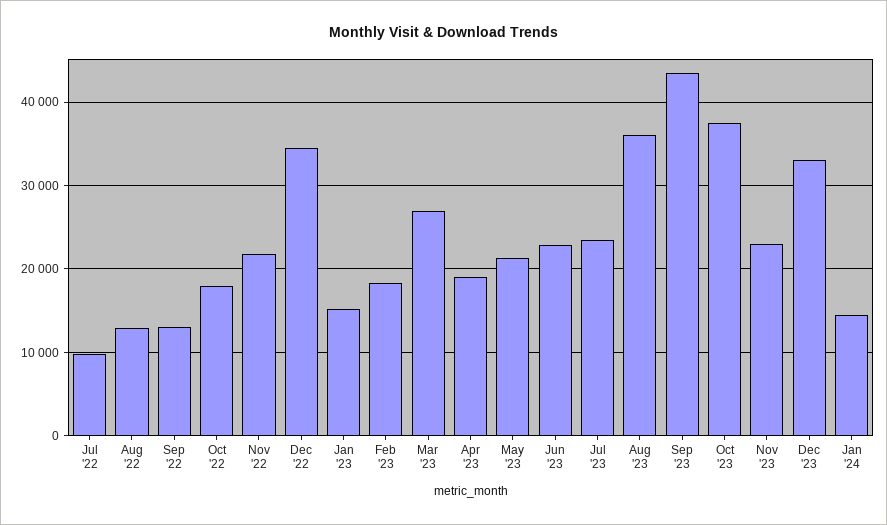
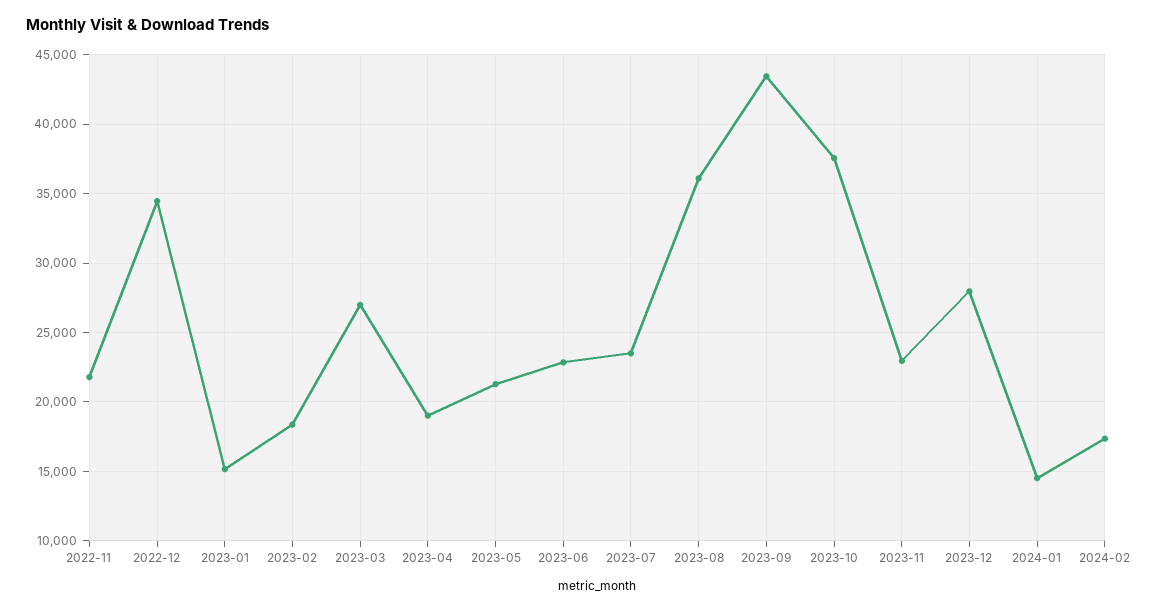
Jul '22: 10000 -> none
Aug '22: 13000 -> none
Sep '22: 13000 -> none
Oct '22: 18000 -> none
Dec '23: 33000 -> 28000
2024-02: none -> 17500

